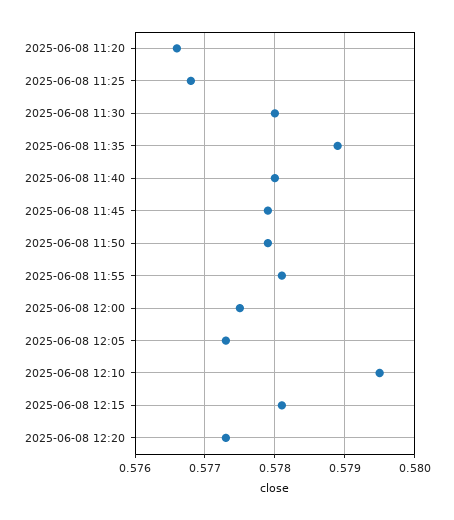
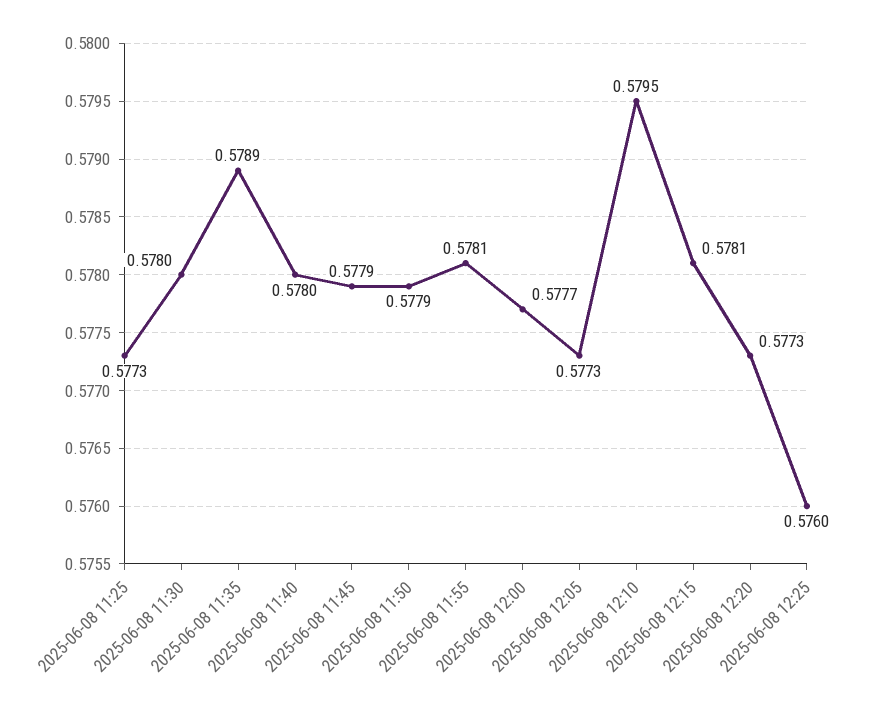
2025-06-08 11:20: 0.5766 -> none
2025-06-08 11:25: 0.5768 -> 0.5773
2025-06-08 12:00: 0.5775 -> 0.5777
2025-06-08 12:25: none -> 0.576

